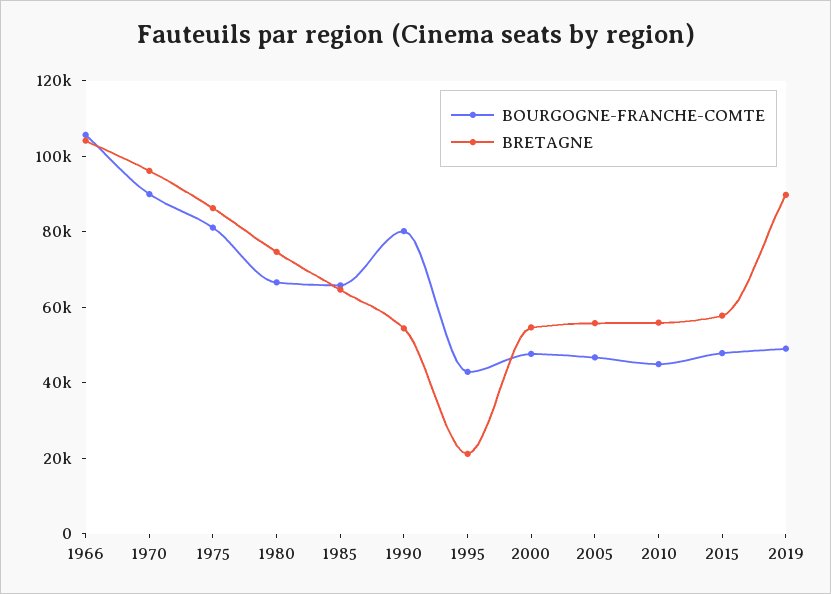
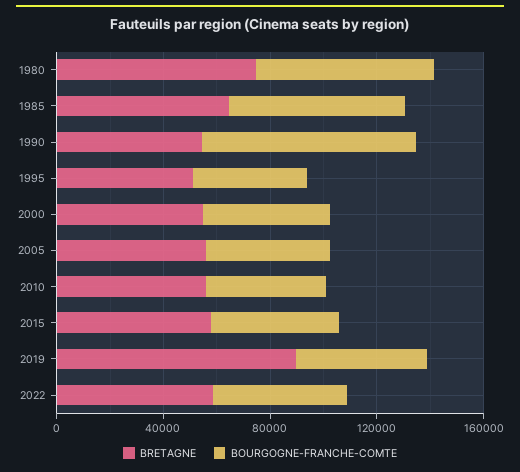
BOURGOGNE-FRANCHE-COMTE, 1966: 105000 -> none
BRETAGNE, 1966: 105000 -> none
BOURGOGNE-FRANCHE-COMTE, 1970: 90000 -> none
BRETAGNE, 1970: 95000 -> none
BOURGOGNE-FRANCHE-COMTE, 1975: 80000 -> none
BRETAGNE, 1975: 85000 -> none
BRETAGNE, 1995: 20000 -> 50000
BRETAGNE, 2022: none -> 60000
BOURGOGNE-FRANCHE-COMTE, 2022: none -> 50000

